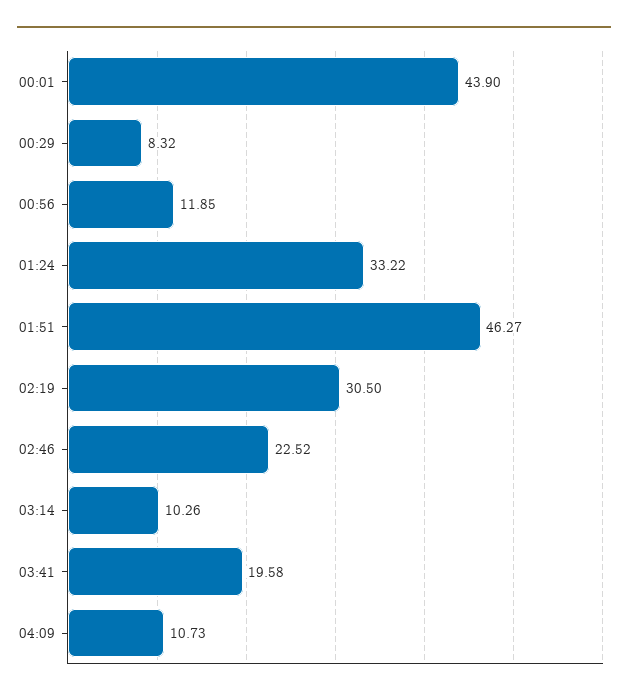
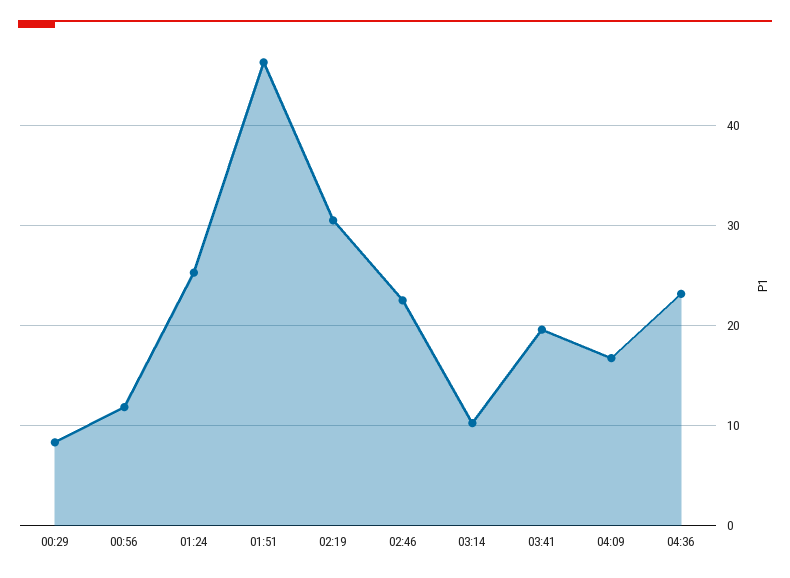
00:01: 43.9 -> none
01:24: 33.22 -> 25
04:09: 10.73 -> 17
04:36: none -> 23

